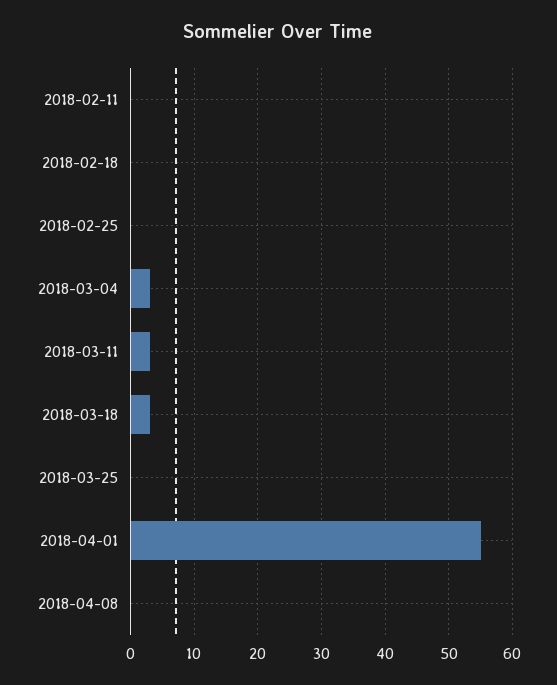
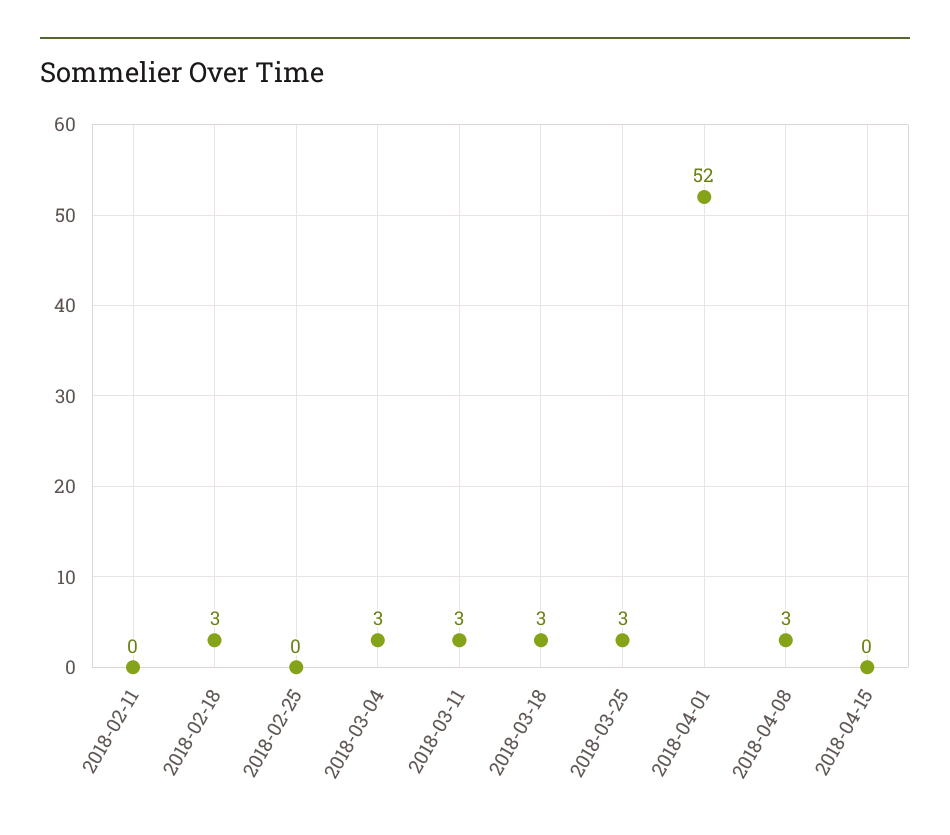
2018-02-18: 0 -> 3
2018-03-25: 0 -> 3
2018-04-01: 55 -> 52
2018-04-08: 0 -> 3
2018-04-15: none -> 0

